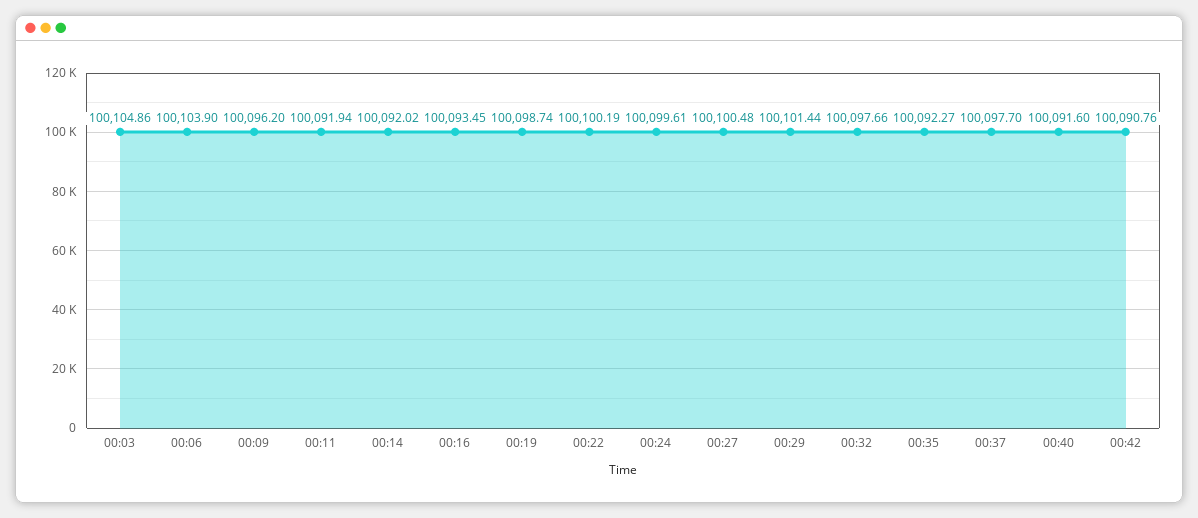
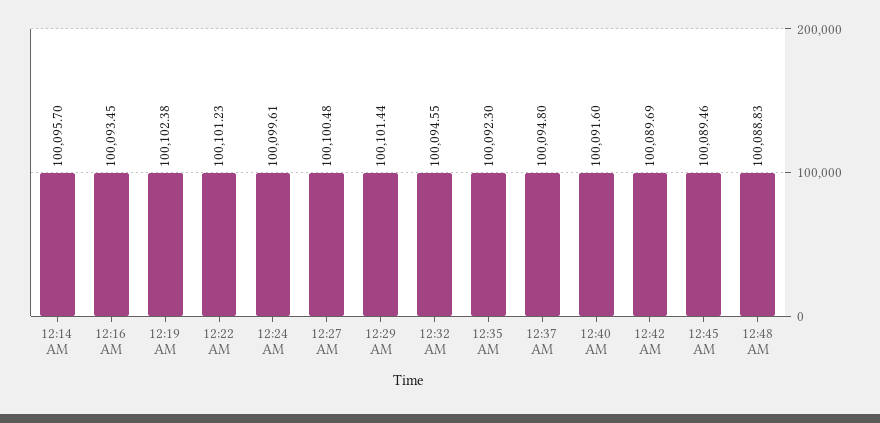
00:03: 100104.86 -> none
00:06: 100103.9 -> none
00:09: 100096.2 -> none
00:11: 100091.94 -> none
00:14: 100092.02 -> 100095.7
00:19: 100098.74 -> 100102.38
00:22: 100100.19 -> 100101.23
00:32: 100097.66 -> 100094.55
00:35: 100092.27 -> 100092.3
00:37: 100097.7 -> 100094.8
00:42: 100090.76 -> 100089.69
12:45 AM: none -> 100089.46
12:48 AM: none -> 100088.83

